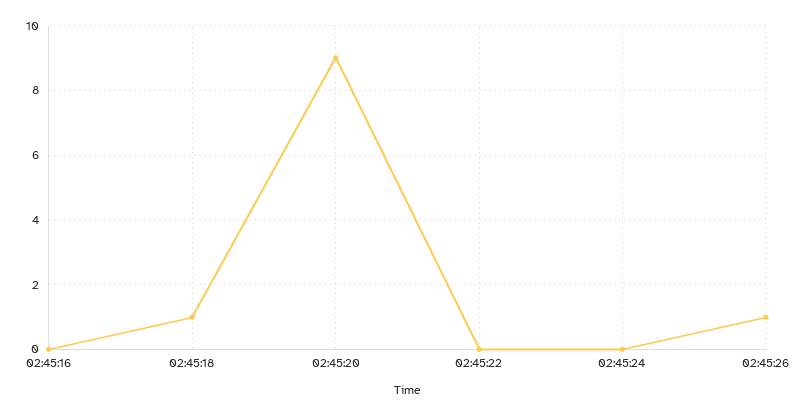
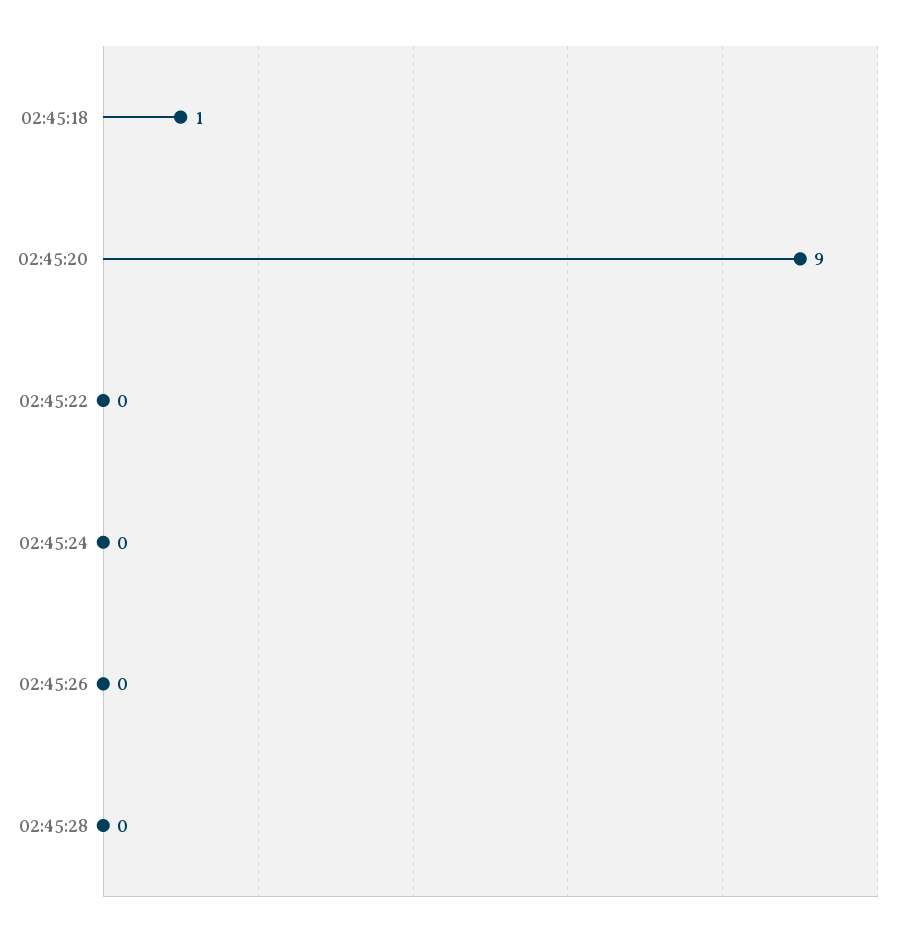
02:45:16: 0 -> none
02:45:26: 1 -> 0
02:45:28: none -> 0

